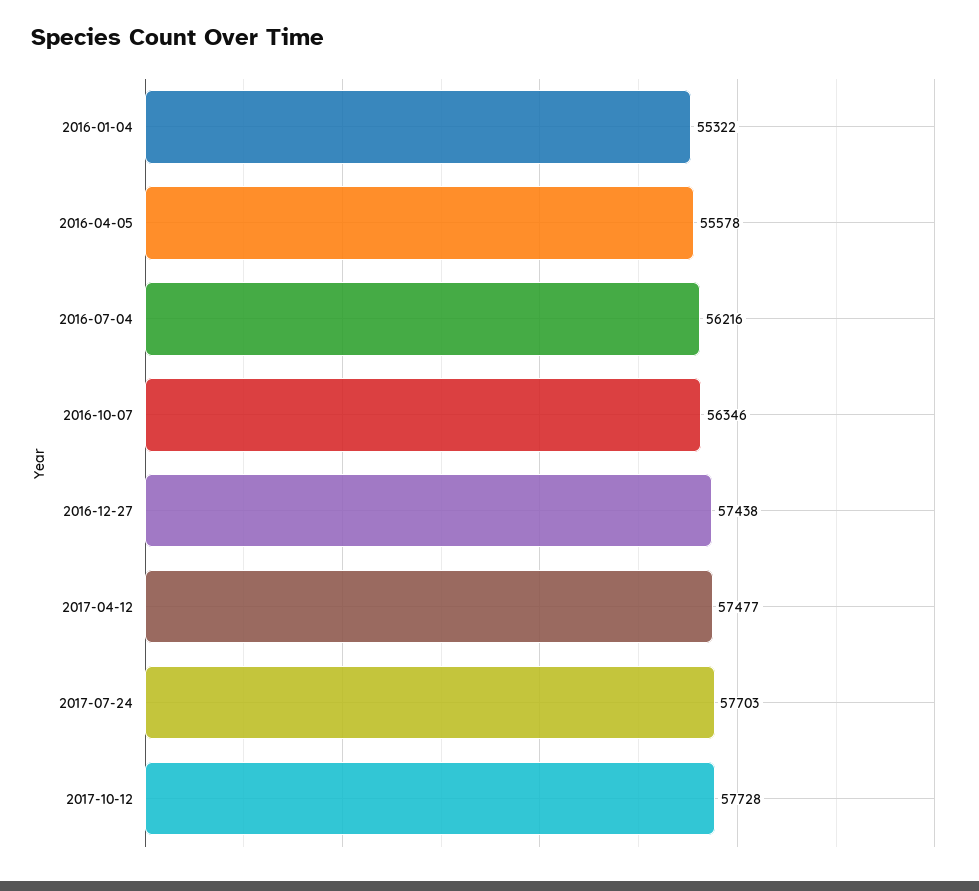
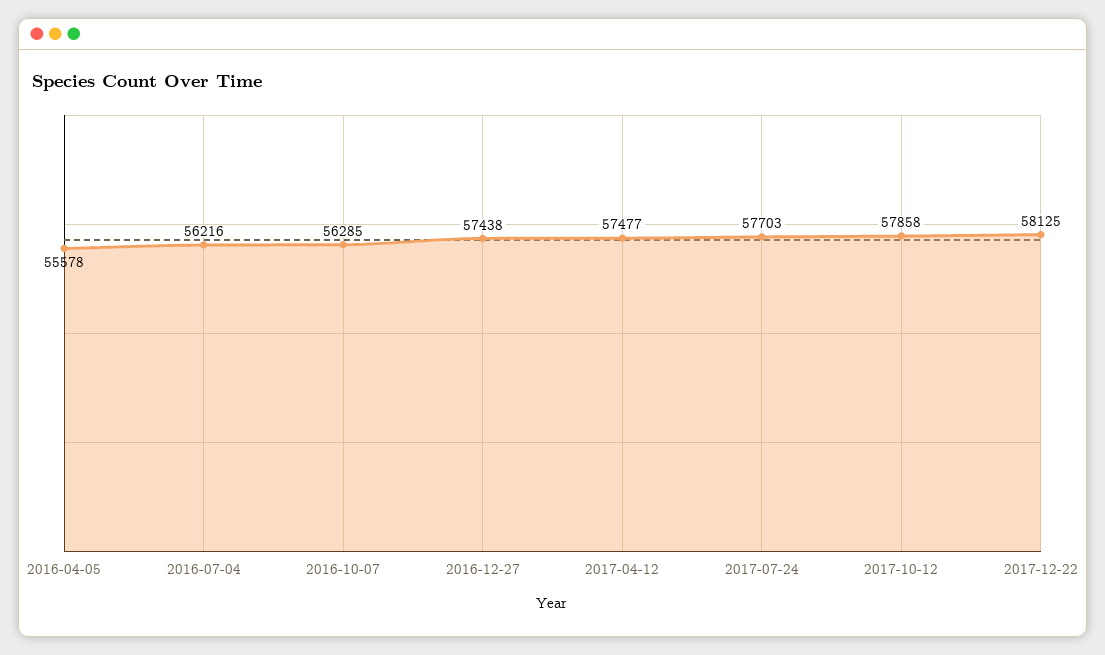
2016-01-04: 55322 -> none
2016-10-07: 56346 -> 56285
2017-10-12: 57728 -> 57858
2017-12-22: none -> 58125

